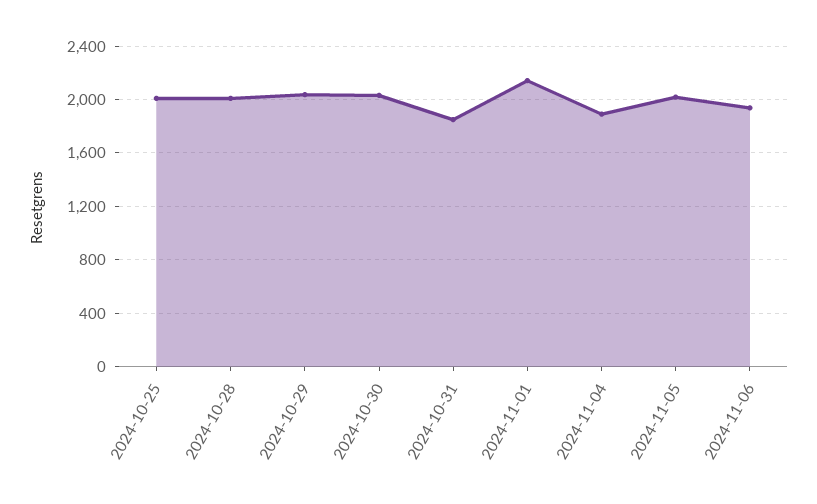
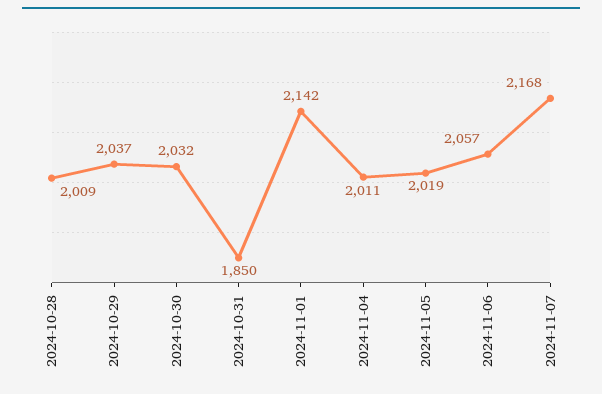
2024-10-25: 2000 -> none
2024-11-04: 1900 -> 2011
2024-11-06: 1950 -> 2057
2024-11-07: none -> 2168

